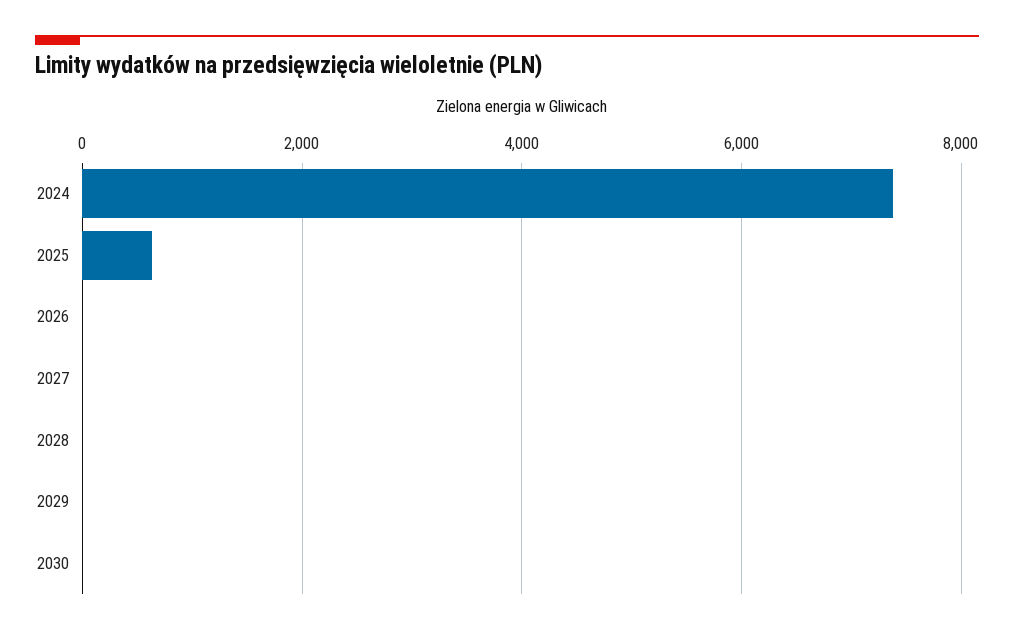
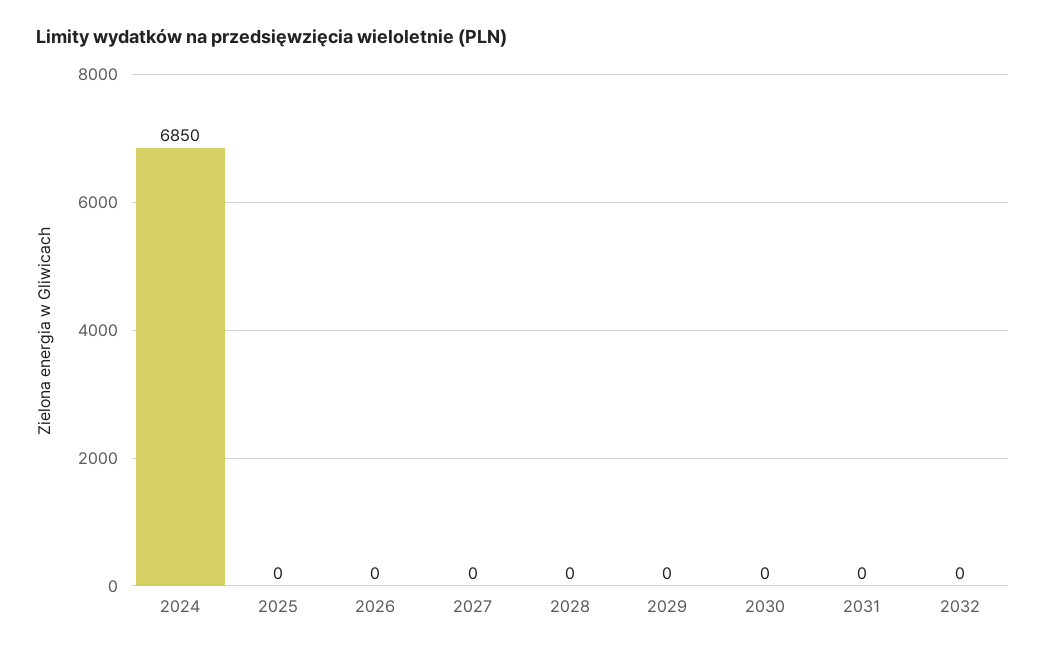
2024: 7400 -> 6850
2025: 600 -> 0
2031: none -> 0
2032: none -> 0

